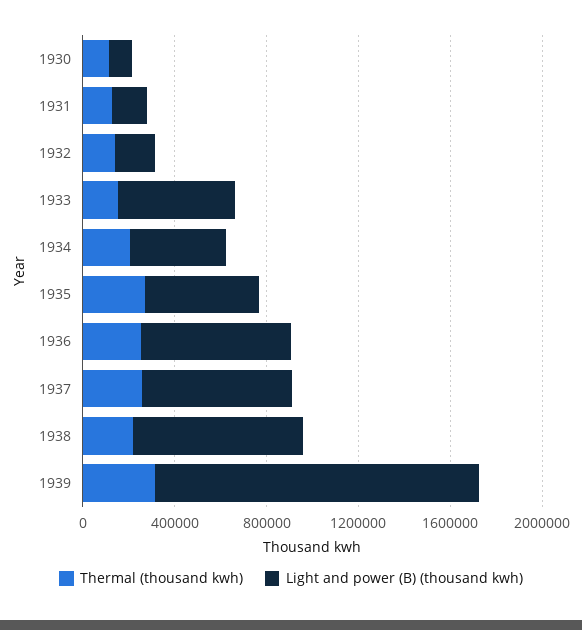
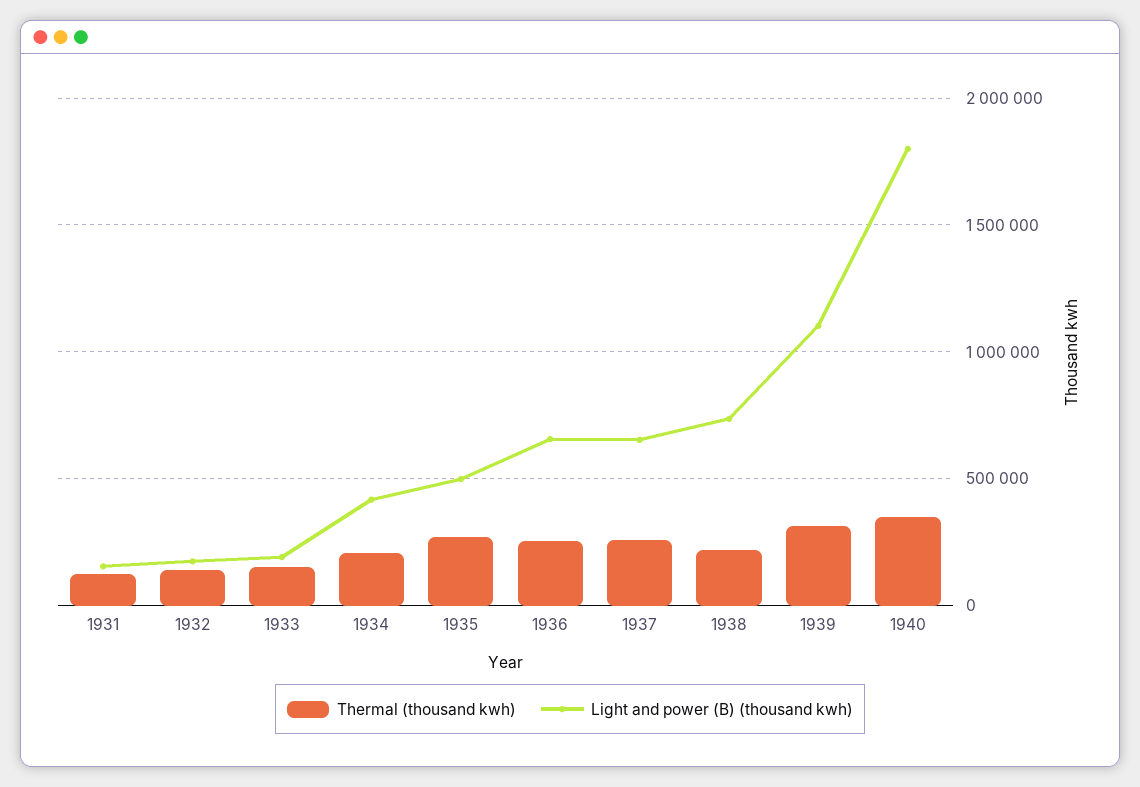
Thermal (thousand kwh), 1930: 100000 -> none
Light and power (B) (thousand kwh), 1930: 100000 -> none
Light and power (B) (thousand kwh), 1933: 500000 -> 200000
Light and power (B) (thousand kwh), 1939: 1400000 -> 1100000
Thermal (thousand kwh), 1940: none -> 350000
Light and power (B) (thousand kwh), 1940: none -> 1800000

